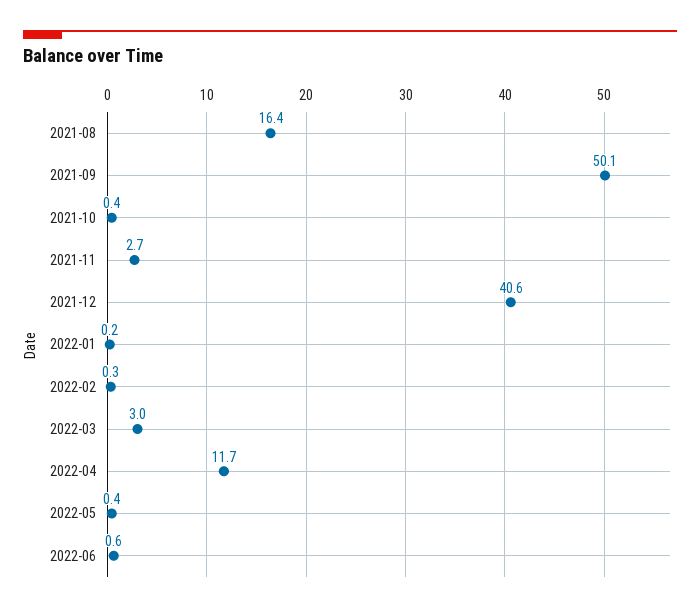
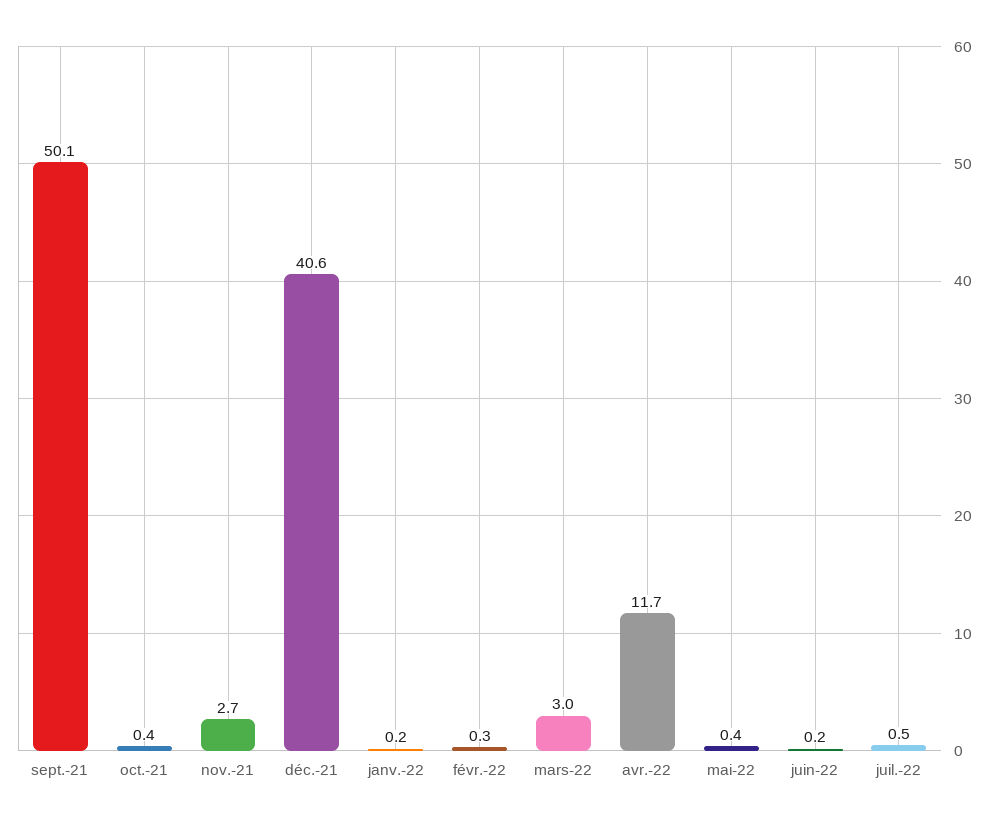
2021-08: 16.4 -> none
2022-06: 0.6 -> 0.2
juil.-22: none -> 0.5

